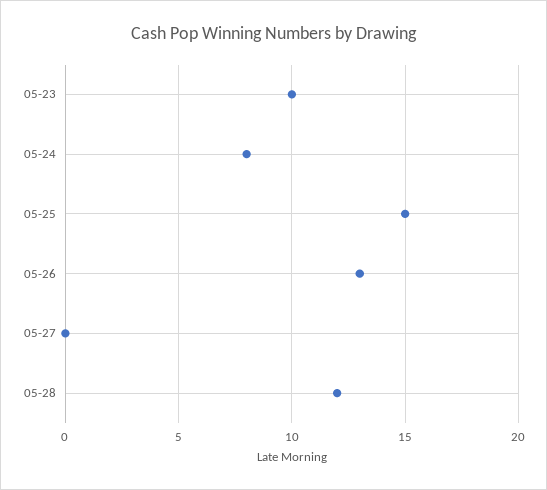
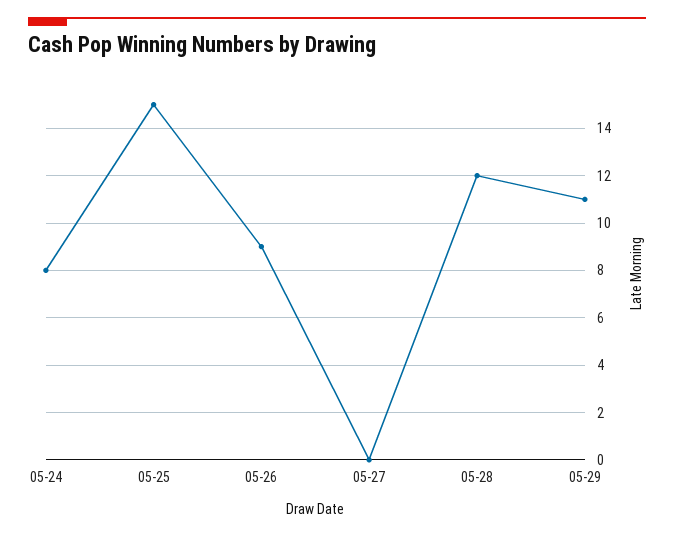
05-23: 10 -> none
05-26: 13 -> 9
05-29: none -> 11

